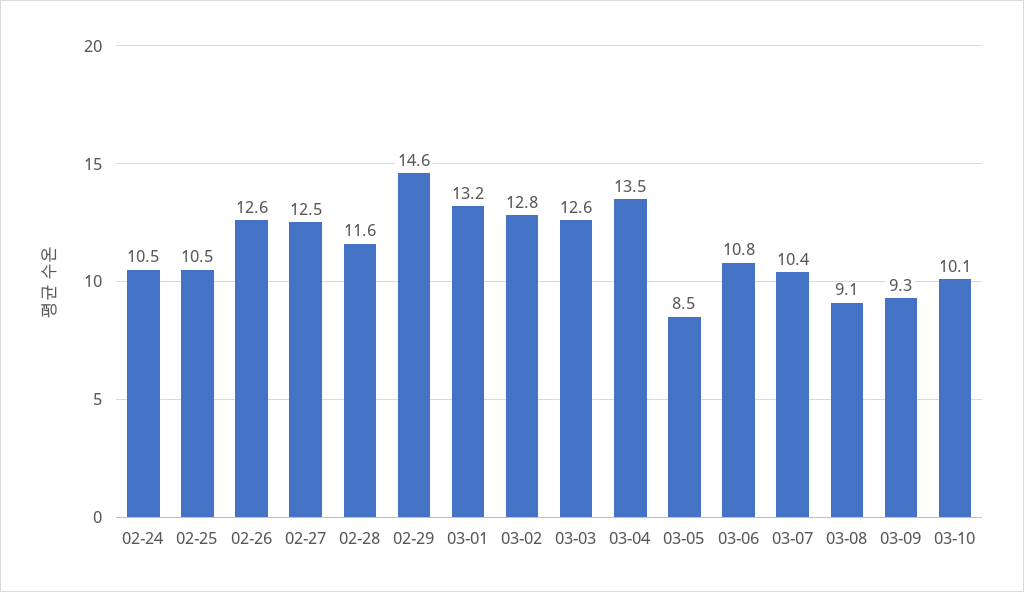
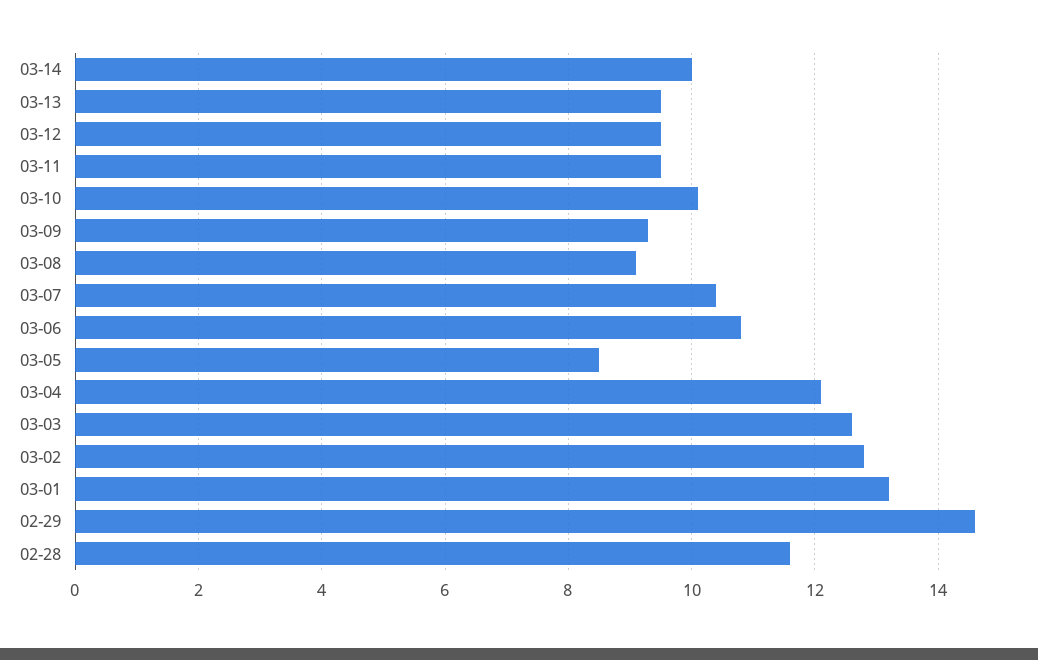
02-24: 10.5 -> none
02-25: 10.5 -> none
02-26: 12.6 -> none
02-27: 12.5 -> none
03-04: 13.5 -> 12
03-14: none -> 10
03-13: none -> 9.5
03-12: none -> 9.5
03-11: none -> 9.5

